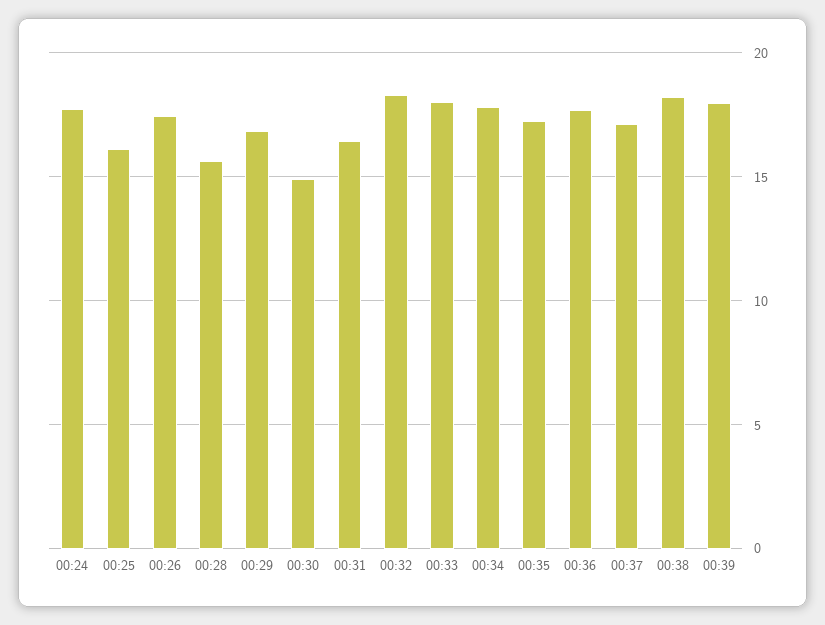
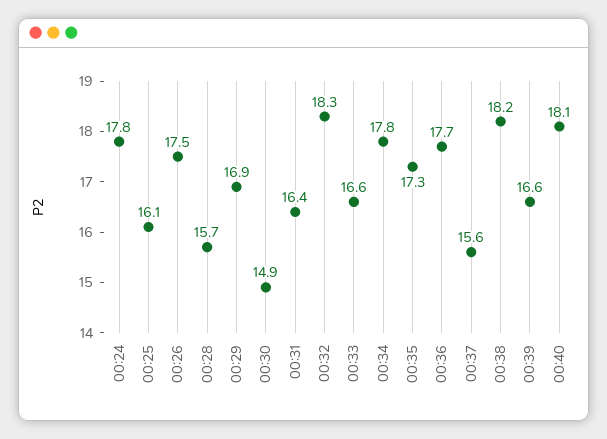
00:33: 18 -> 16.6
00:37: 17 -> 15.6
00:39: 18 -> 16.6
00:40: none -> 18.1

